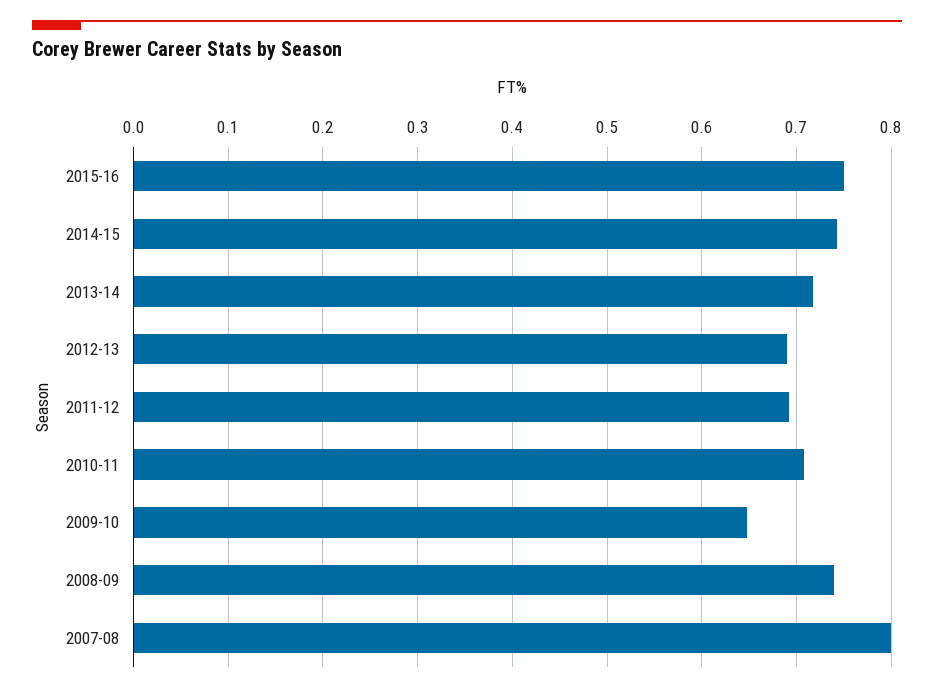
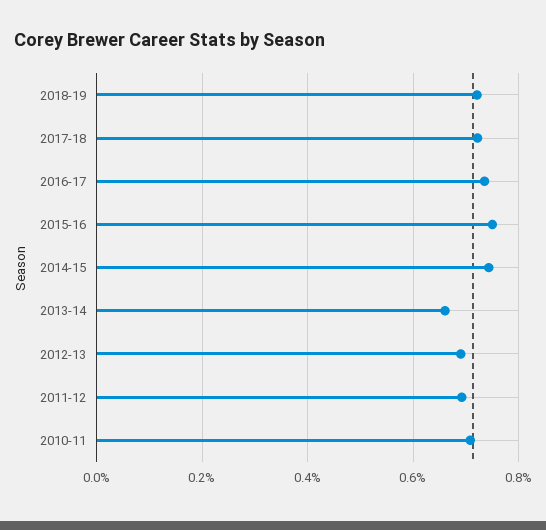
2013-14: 0.72 -> 0.66
2009-10: 0.65 -> none
2008-09: 0.74 -> none
2007-08: 0.8 -> none
2018-19: none -> 0.72
2017-18: none -> 0.72
2016-17: none -> 0.74

